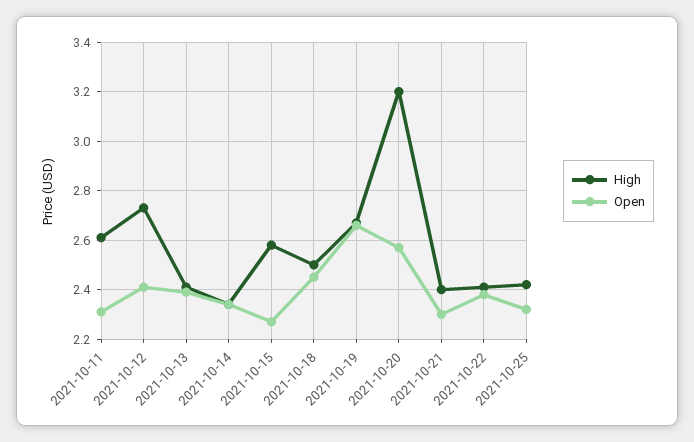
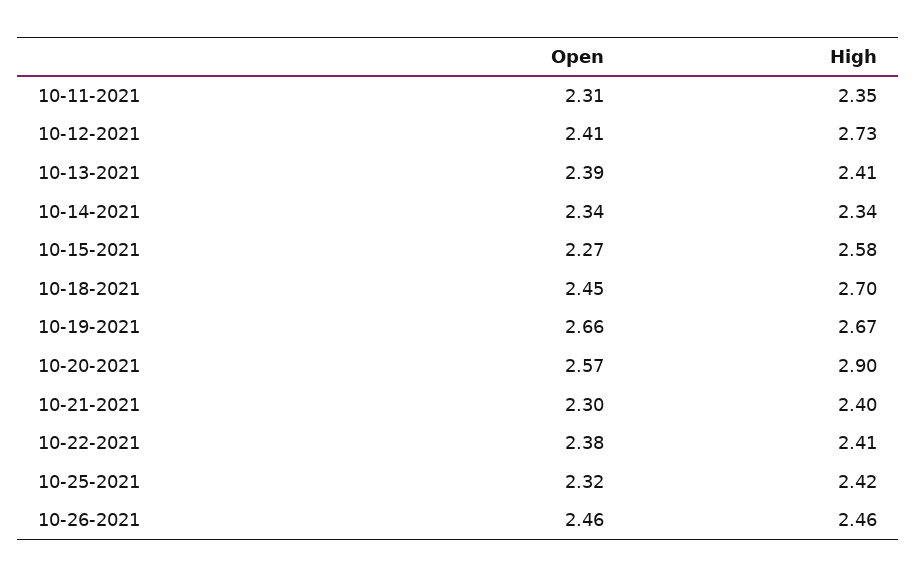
High, 2021-10-11: 2.6 -> 2.35
High, 2021-10-18: 2.5 -> 2.7
High, 2021-10-20: 3.2 -> 2.9
Open, 10-26-2021: none -> 2.46
High, 10-26-2021: none -> 2.46

